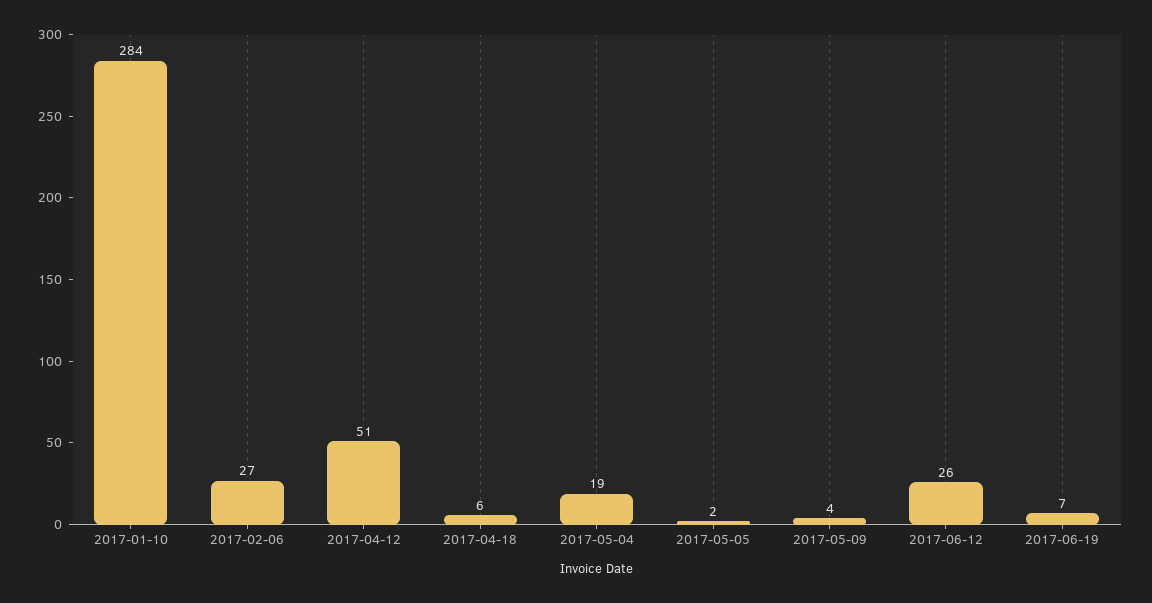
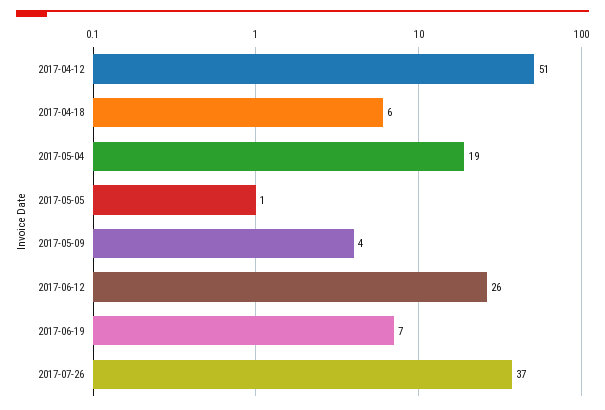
2017-01-10: 284 -> none
2017-02-06: 27 -> none
2017-05-05: 2 -> 1
2017-07-26: none -> 37

